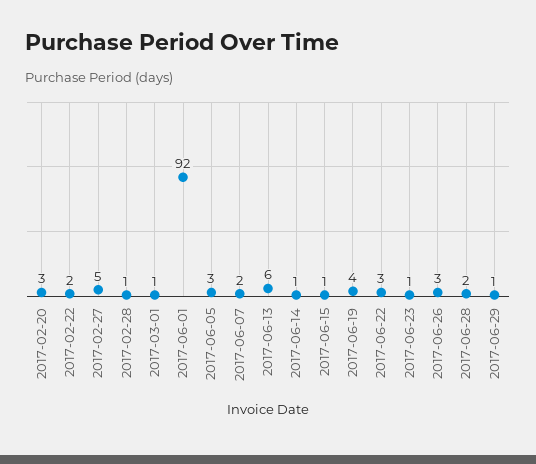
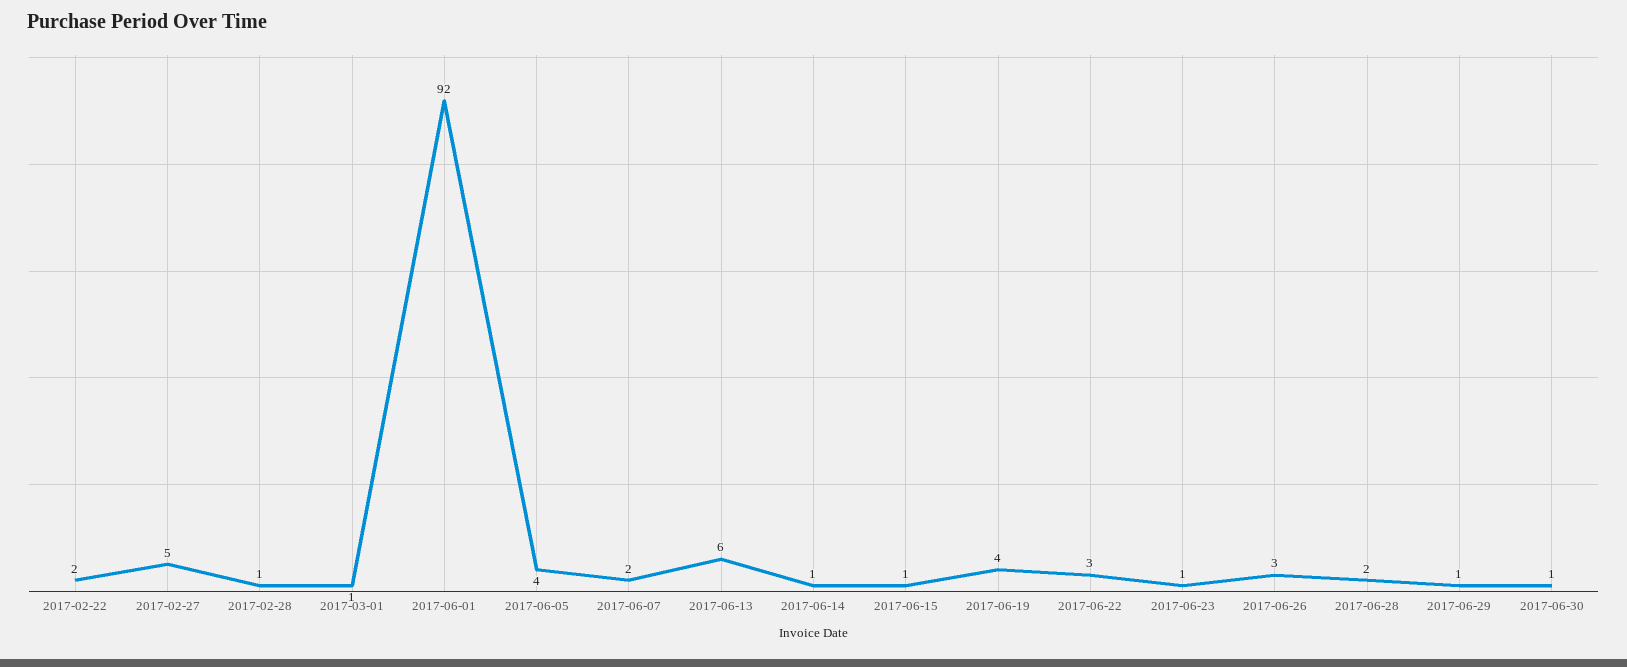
2017-02-20: 3 -> none
2017-06-05: 3 -> 4
2017-06-30: none -> 1

